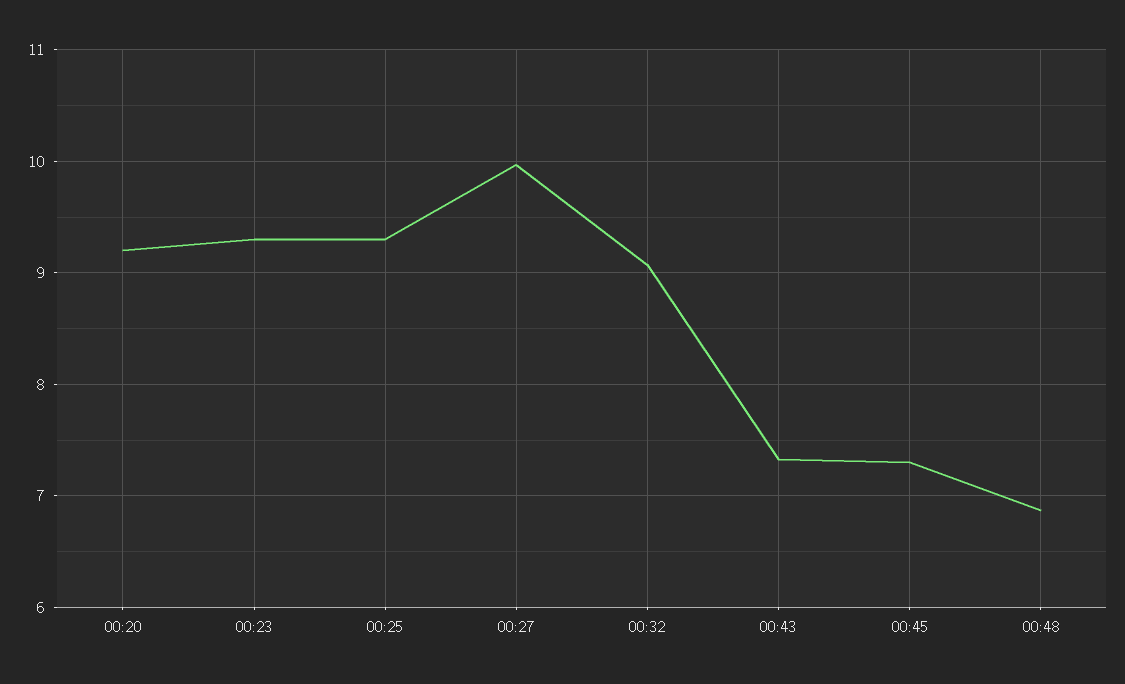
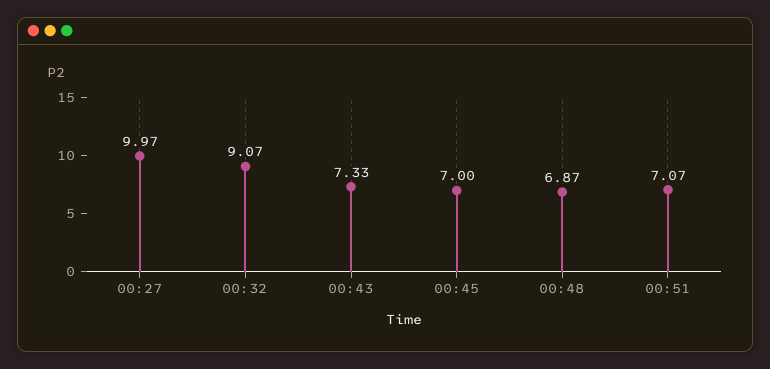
00:20: 9.2 -> none
00:23: 9.3 -> none
00:25: 9.3 -> none
00:45: 7.3 -> 7
00:51: none -> 7.07

